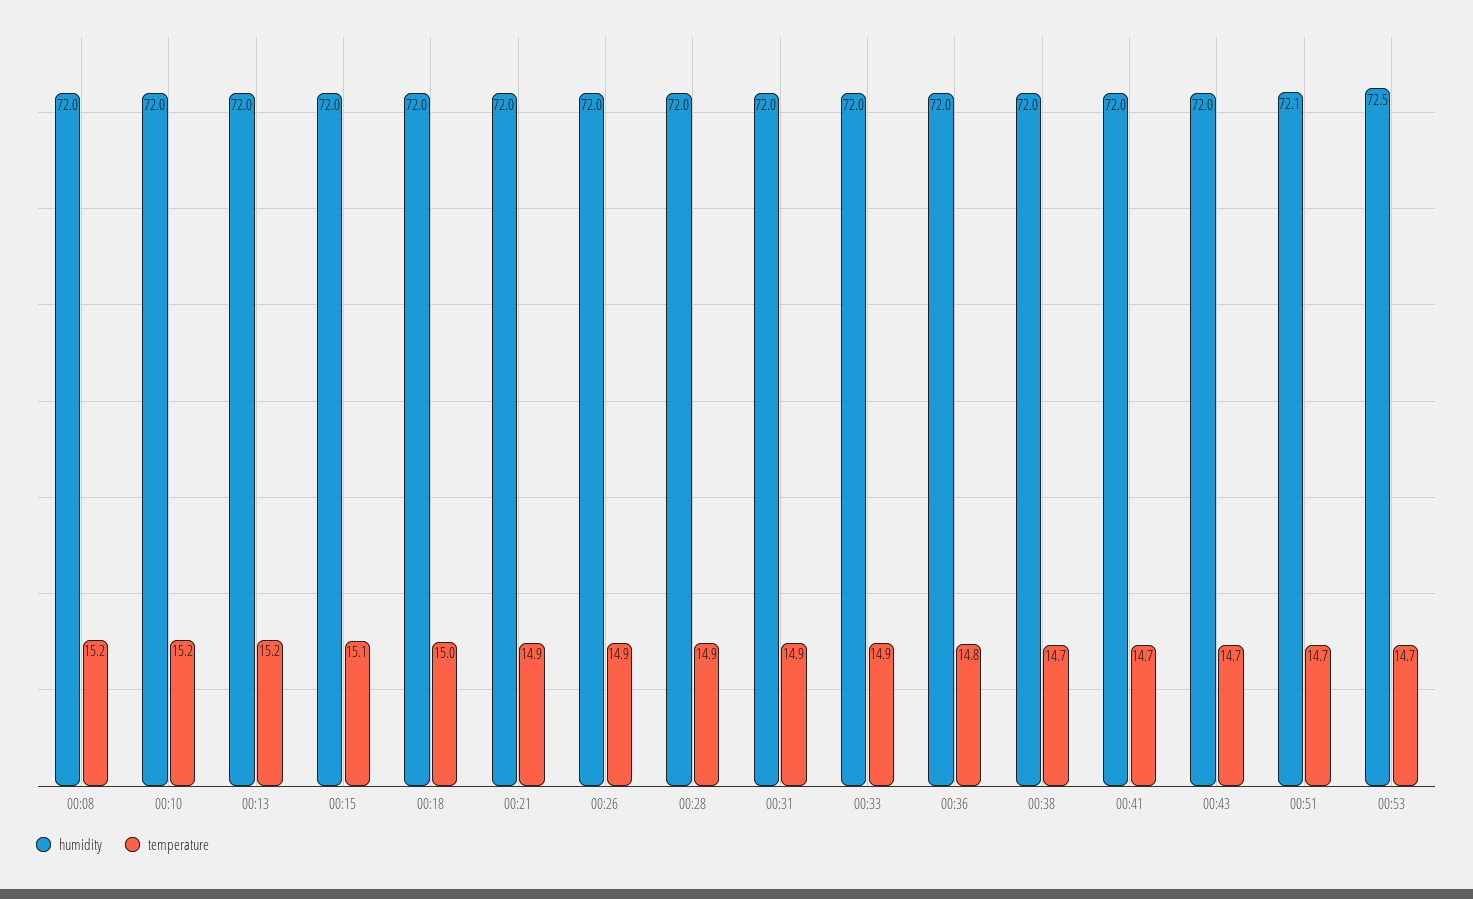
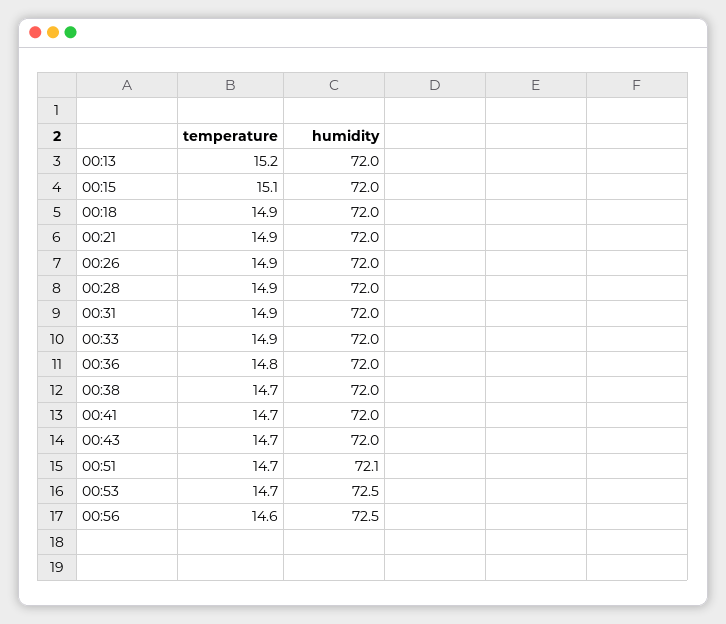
humidity, 00:08: 72 -> none
temperature, 00:08: 15.2 -> none
humidity, 00:10: 72 -> none
temperature, 00:10: 15.2 -> none
temperature, 00:18: 15 -> 14.9
temperature, 00:56: none -> 14.6
humidity, 00:56: none -> 72.5

